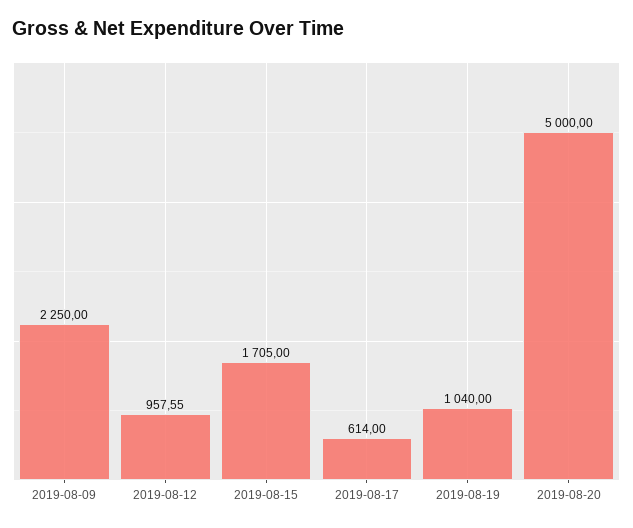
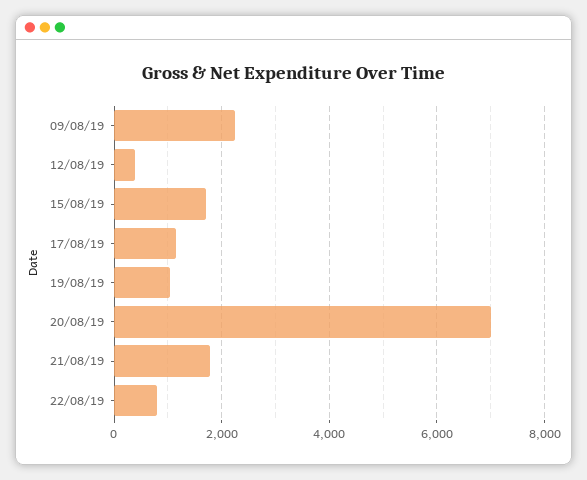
2019-08-12: 957.55 -> 400
2019-08-17: 614 -> 1200
2019-08-20: 5000 -> 7000
21/08/19: none -> 1800
22/08/19: none -> 800

